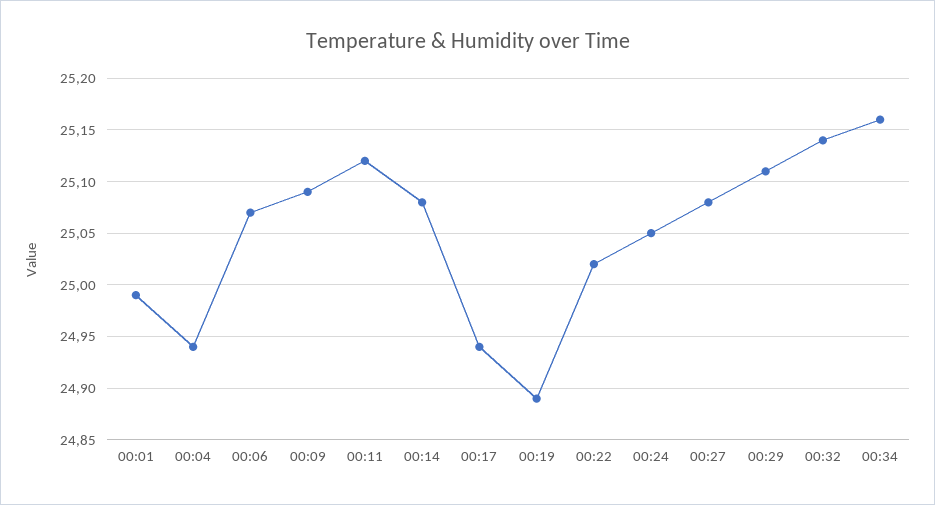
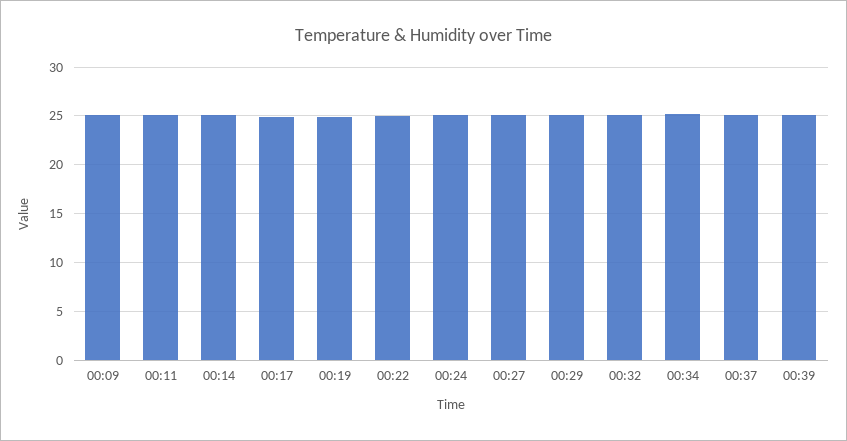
00:01: 24.99 -> none
00:04: 24.94 -> none
00:06: 25.07 -> none
00:37: none -> 25
00:39: none -> 25

